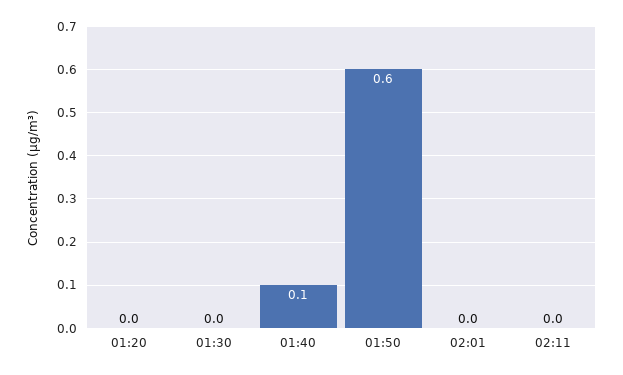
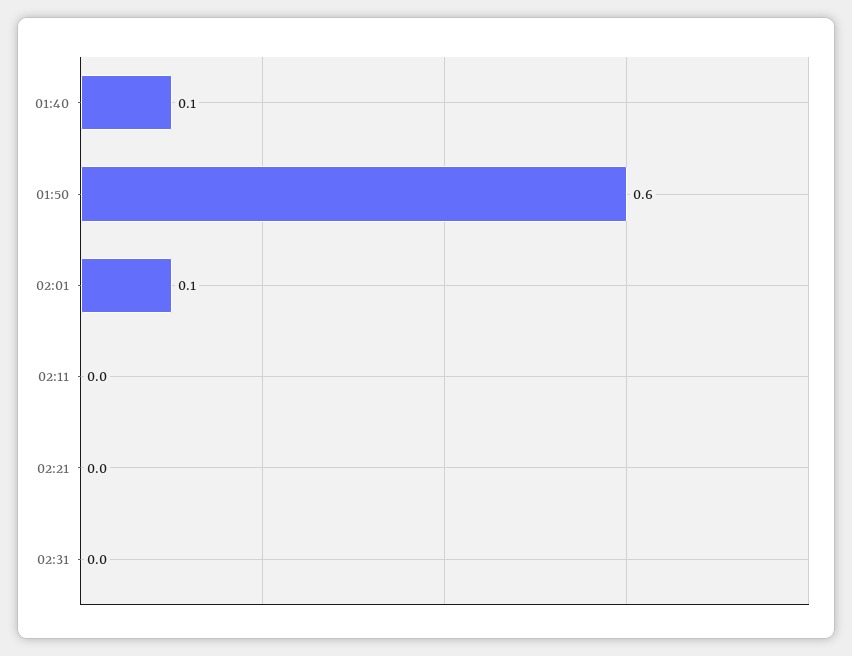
01:20: 0 -> none
01:30: 0 -> none
02:01: 0 -> 0.1
02:21: none -> 0
02:31: none -> 0

